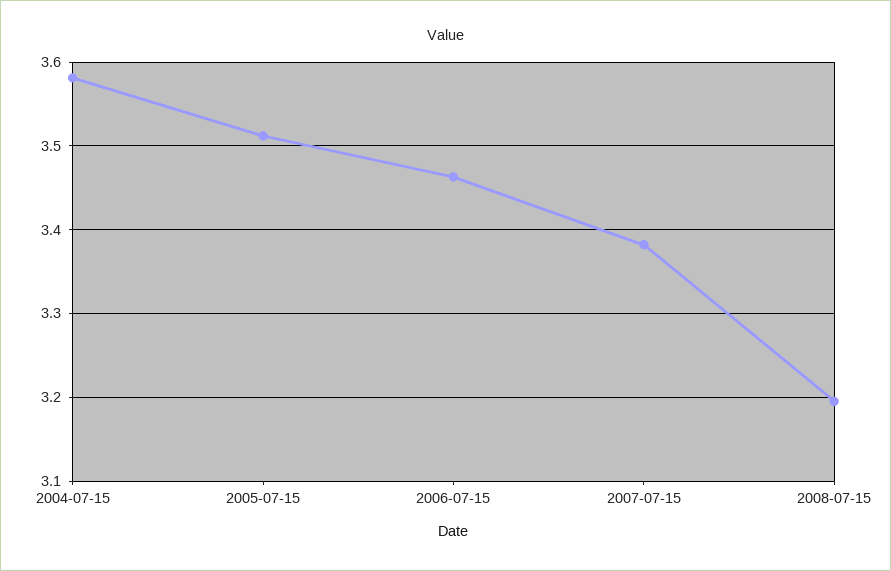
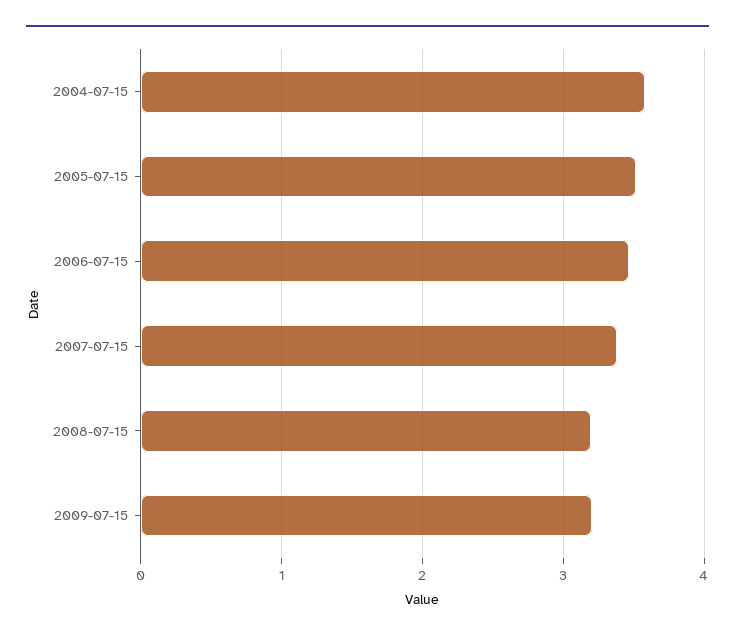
2009-07-15: none -> 3.2

